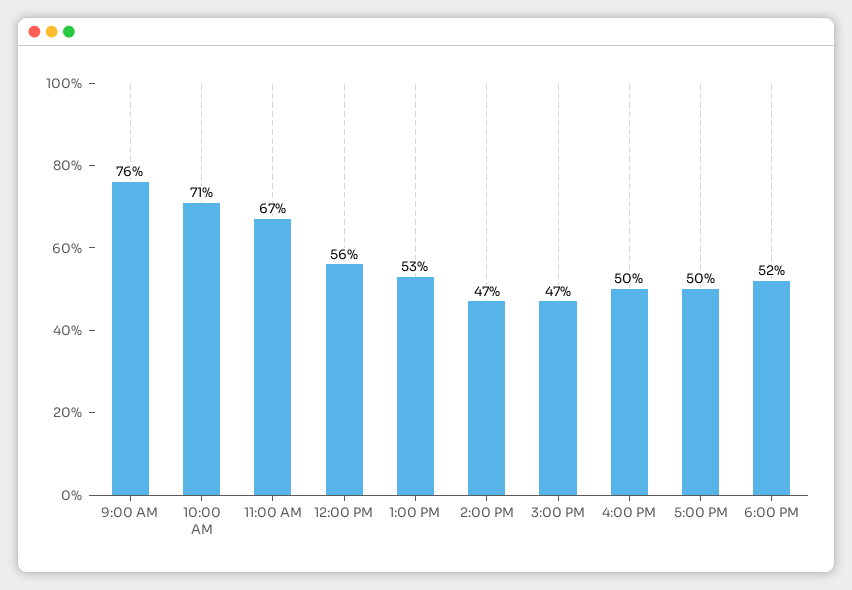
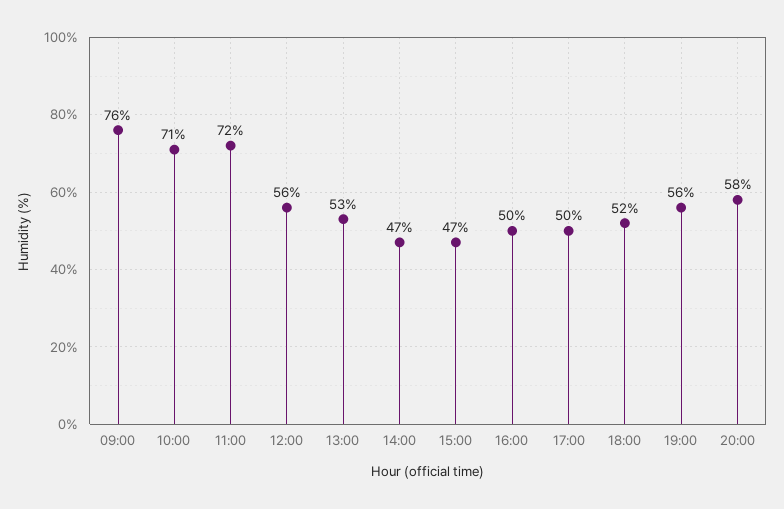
11:00 AM: 67 -> 72
19:00: none -> 56
20:00: none -> 58

